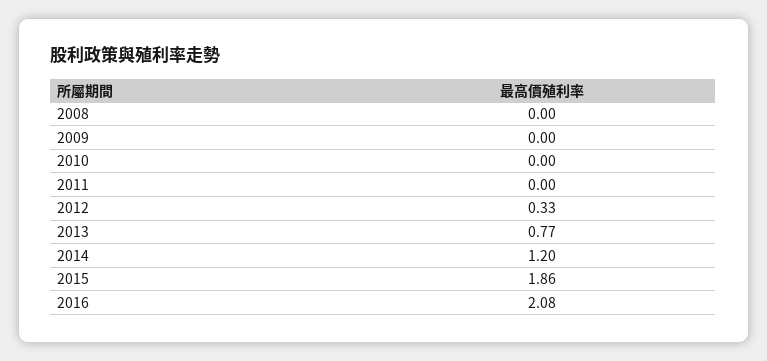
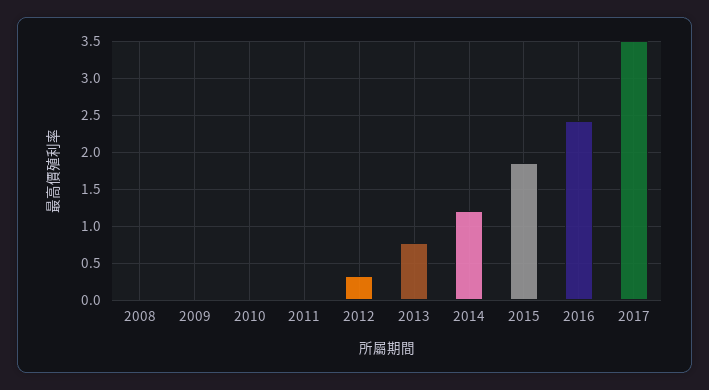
2016: 2.08 -> 2.4
2017: none -> 3.5

